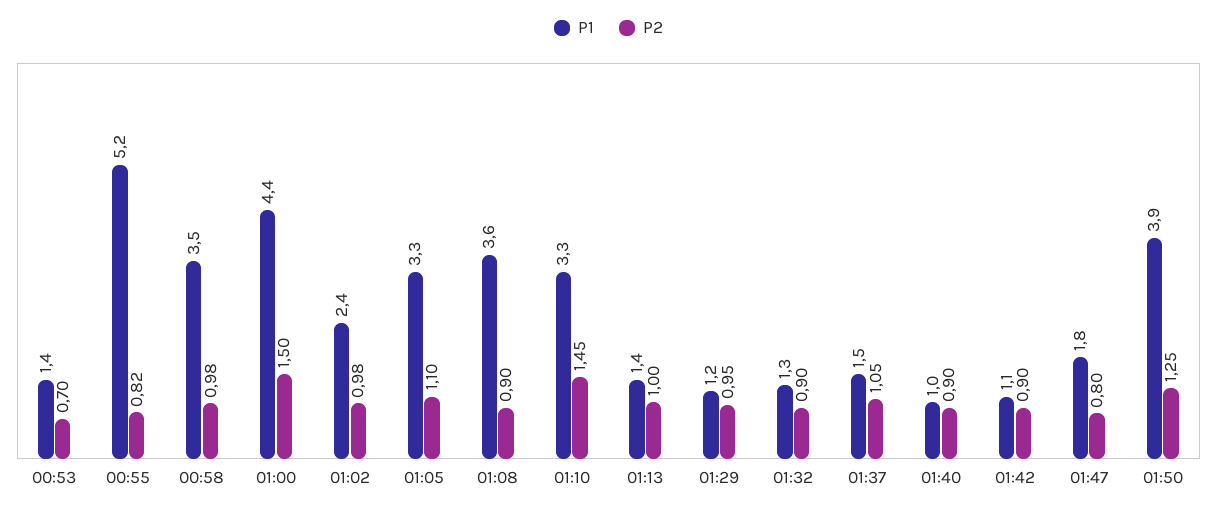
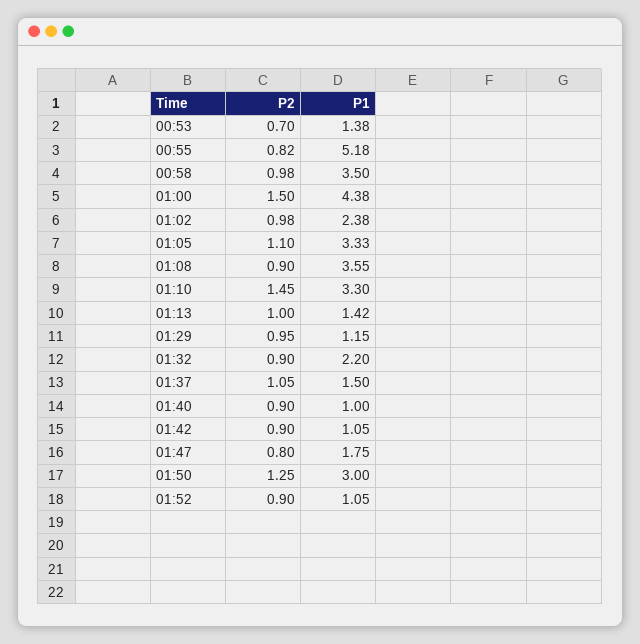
P1, 01:32: 1.3 -> 2.2
P1, 01:50: 3.9 -> 3
P2, 01:52: none -> 0.9
P1, 01:52: none -> 1.05

